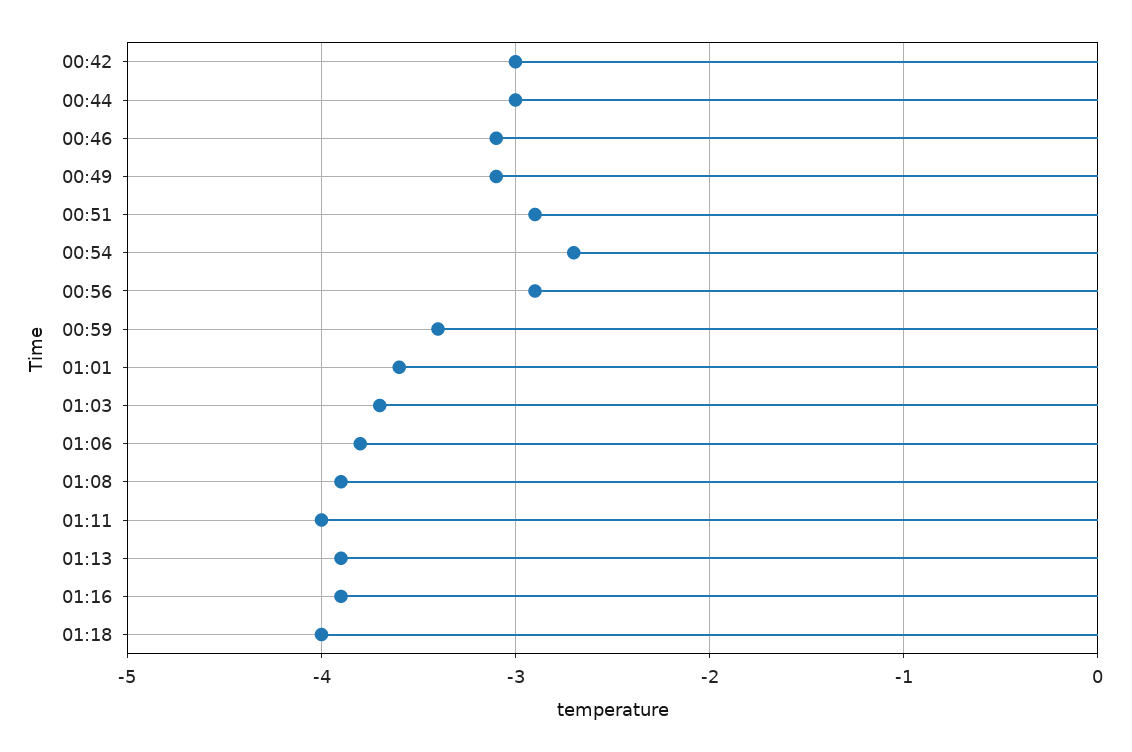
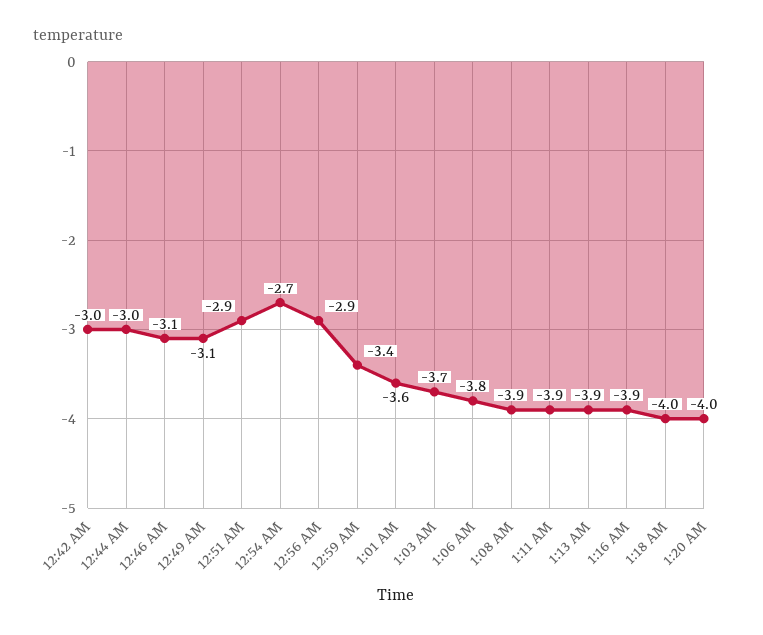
01:11: -4 -> -3.9
1:20 AM: none -> -4

